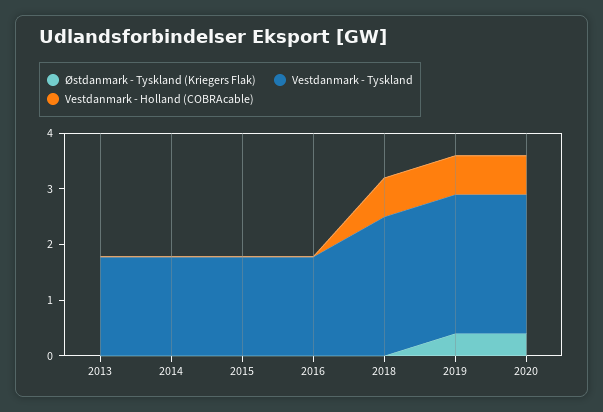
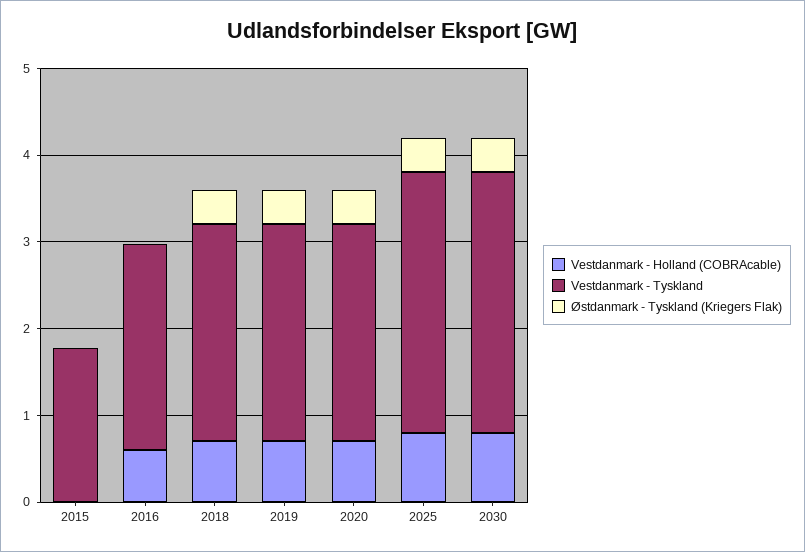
Østdanmark - Tyskland (Kriegers Flak), 2013: 0 -> none
Vestdanmark - Tyskland, 2013: 1.8 -> none
Vestdanmark - Holland (COBRAcable), 2013: 0 -> none
Østdanmark - Tyskland (Kriegers Flak), 2014: 0 -> none
Vestdanmark - Tyskland, 2014: 1.8 -> none
Vestdanmark - Holland (COBRAcable), 2014: 0 -> none
Vestdanmark - Tyskland, 2016: 1.8 -> 2.4
Vestdanmark - Holland (COBRAcable), 2016: 0 -> 0.6
Østdanmark - Tyskland (Kriegers Flak), 2018: 0 -> 0.4
Vestdanmark - Holland (COBRAcable), 2025: none -> 0.8
Vestdanmark - Tyskland, 2025: none -> 3
Østdanmark - Tyskland (Kriegers Flak), 2025: none -> 0.4
Vestdanmark - Holland (COBRAcable), 2030: none -> 0.8
Vestdanmark - Tyskland, 2030: none -> 3
Østdanmark - Tyskland (Kriegers Flak), 2030: none -> 0.4

